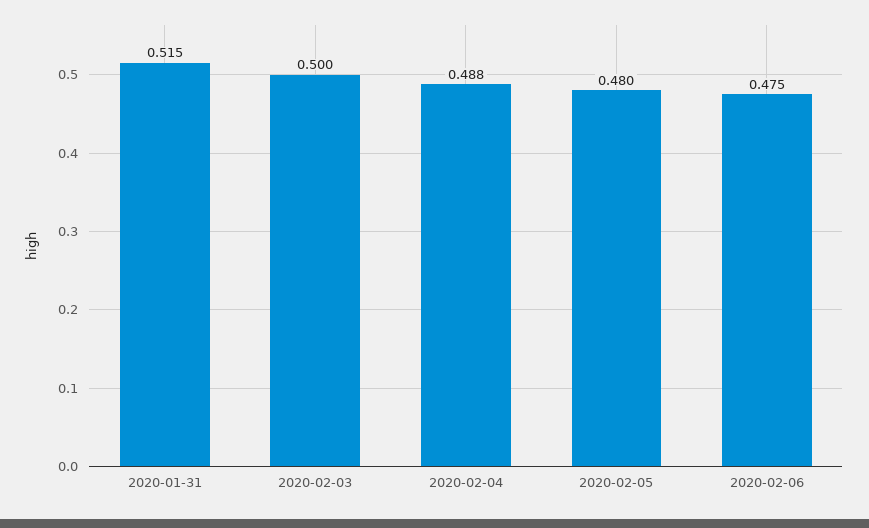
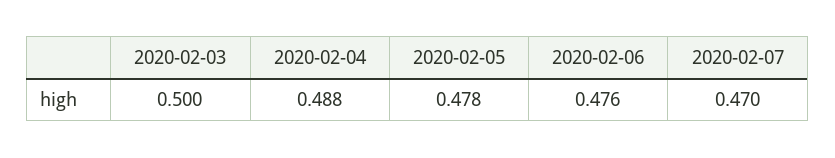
2020-01-31: 0.515 -> none
2020-02-05: 0.48 -> 0.478
2020-02-06: 0.475 -> 0.476
2020-02-07: none -> 0.47

